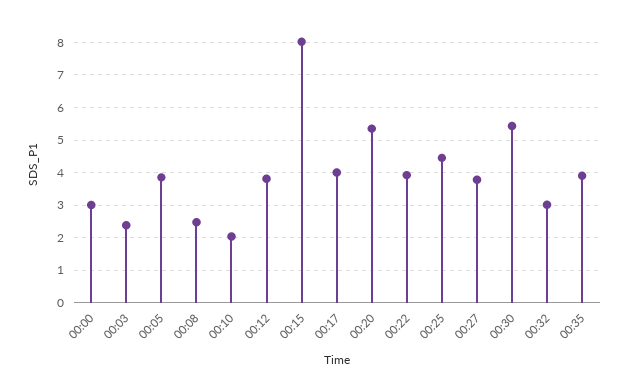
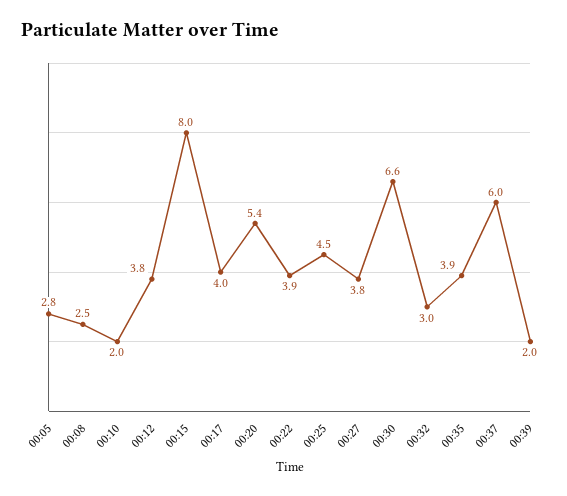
00:00: 3 -> none
00:03: 2.4 -> none
00:05: 3.8 -> 2.8
00:30: 5.4 -> 6.6
00:37: none -> 6
00:39: none -> 2

